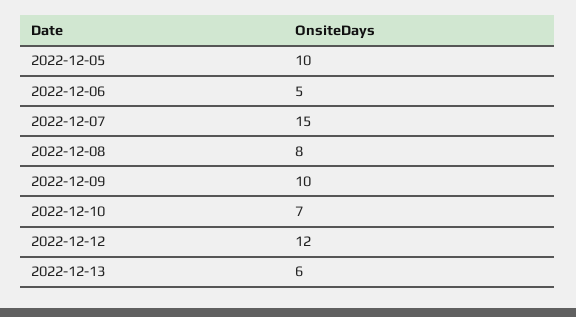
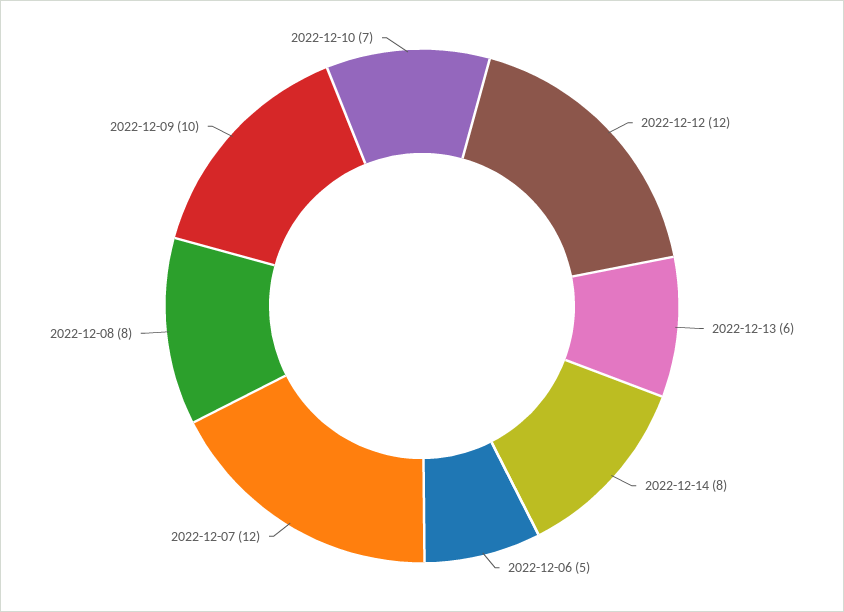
2022-12-05: 10 -> none
2022-12-07: 15 -> 12
2022-12-14: none -> 8

